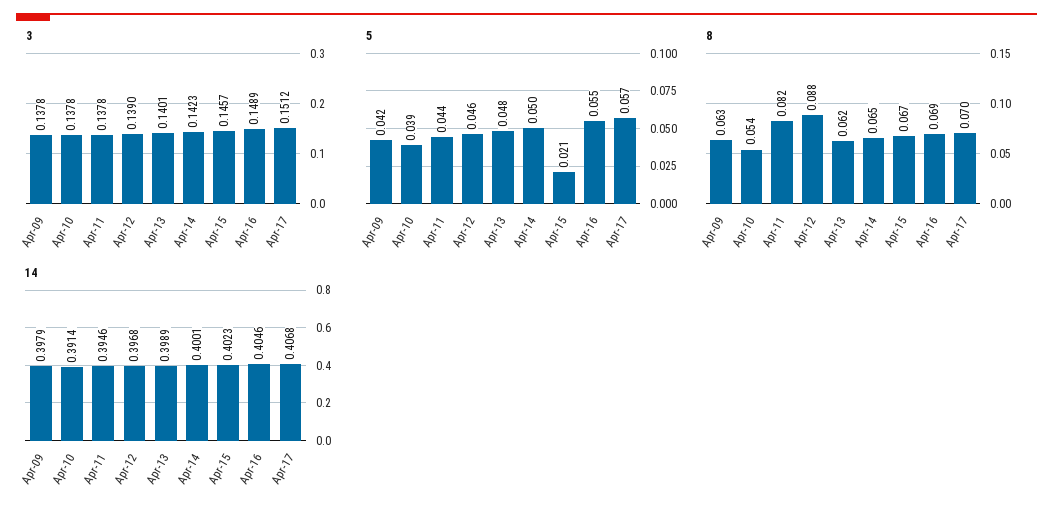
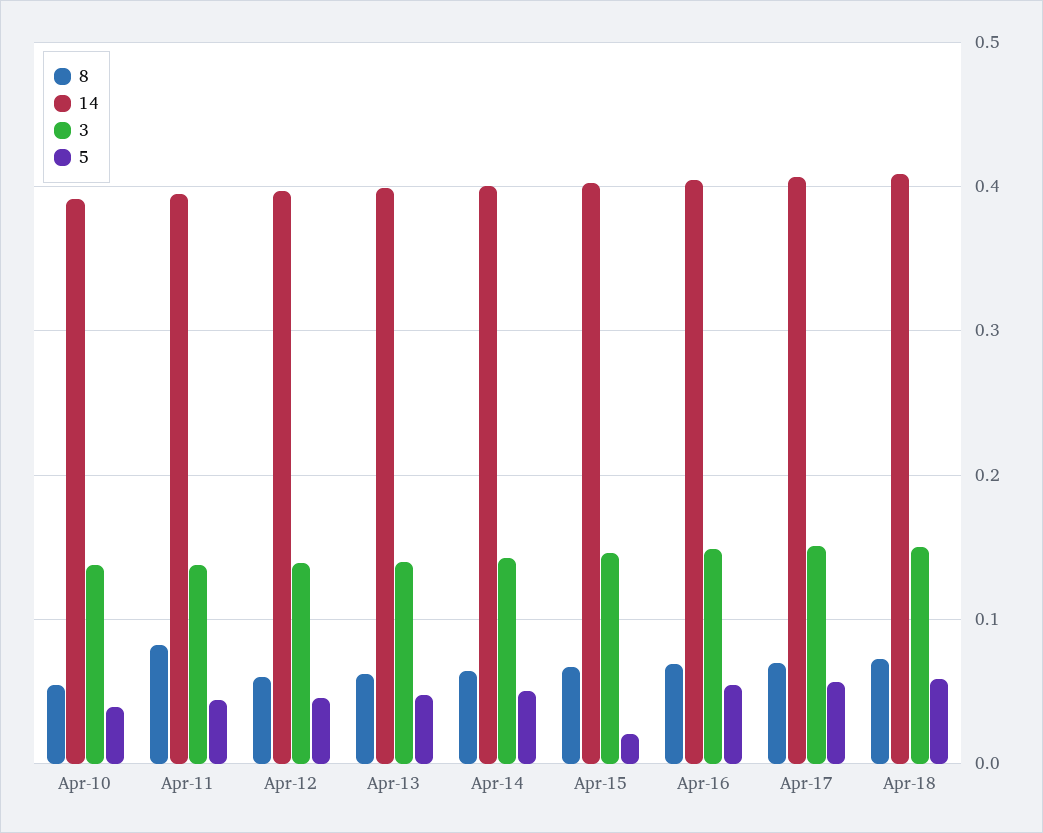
3, Apr-09: 0.1378 -> none
5, Apr-09: 0.042 -> none
8, Apr-09: 0.063 -> none
8, Apr-12: 0.088 -> 0.06
14, Apr-09: 0.3979 -> none
8, Apr-18: none -> 0.07
14, Apr-18: none -> 0.41
3, Apr-18: none -> 0.15
5, Apr-18: none -> 0.06

